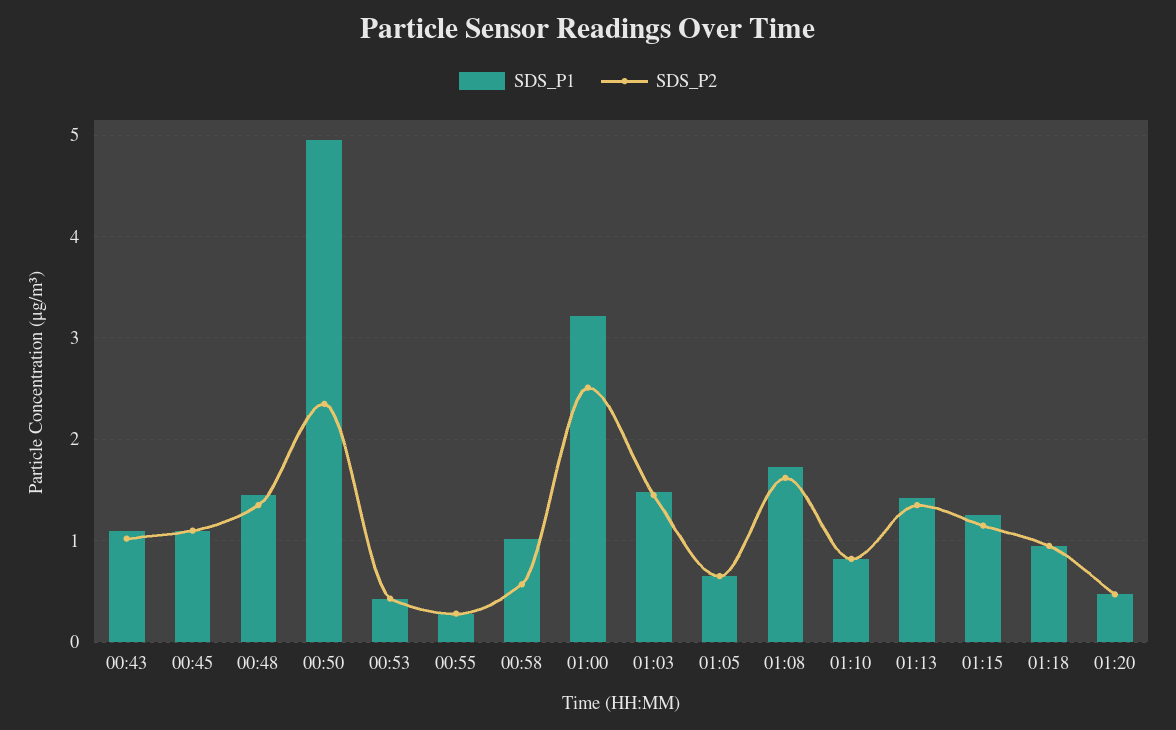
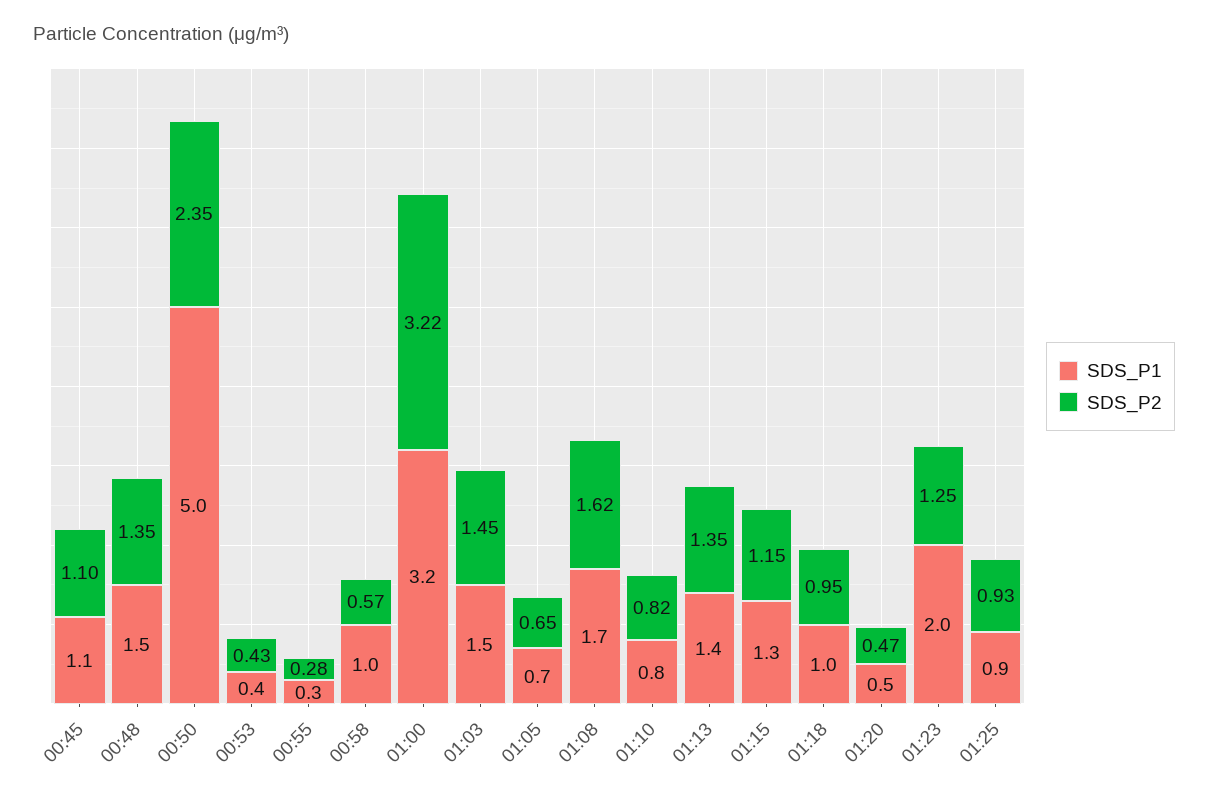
SDS_P1, 00:43: 1.1 -> none
SDS_P2, 00:43: 1 -> none
SDS_P2, 01:00: 2.5 -> 3.22
SDS_P1, 01:23: none -> 2
SDS_P2, 01:23: none -> 1.25
SDS_P1, 01:25: none -> 0.9
SDS_P2, 01:25: none -> 0.93

